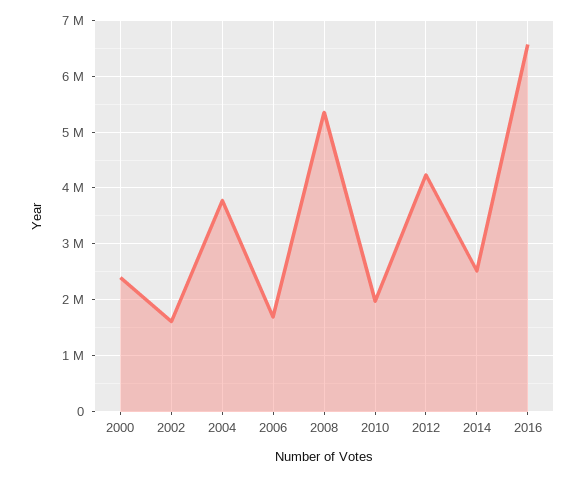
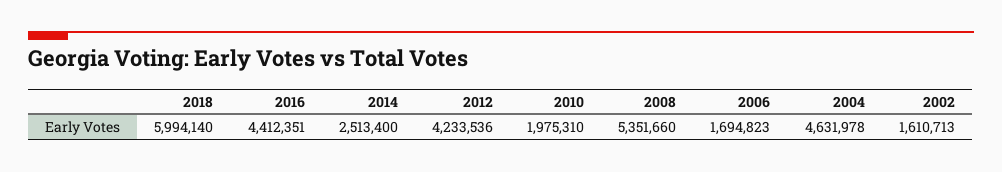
2000: 2400000 -> none
2004: 3800000 -> 4631978
2016: 6600000 -> 4412351
2018: none -> 5994140

